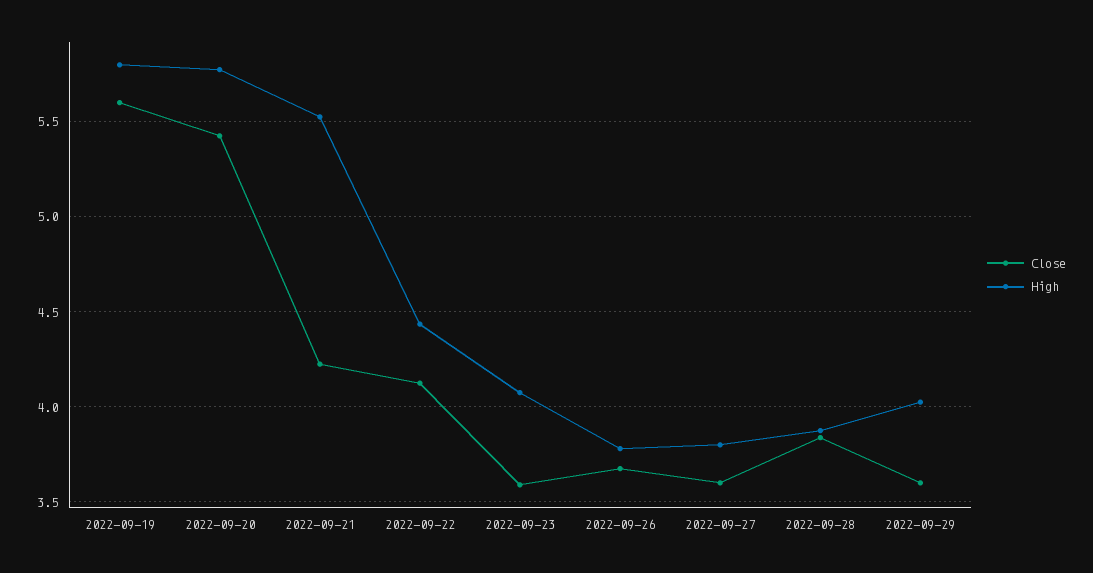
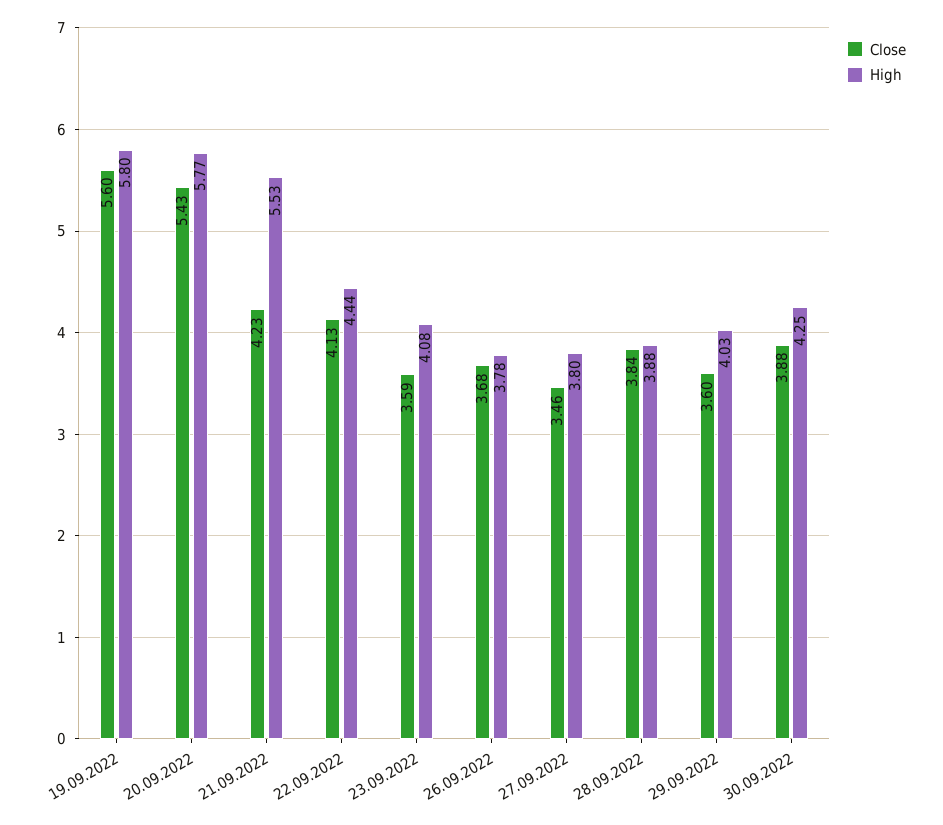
Close, 2022-09-27: 3.6 -> 3.46
Close, 30.09.2022: none -> 3.88
High, 30.09.2022: none -> 4.25

